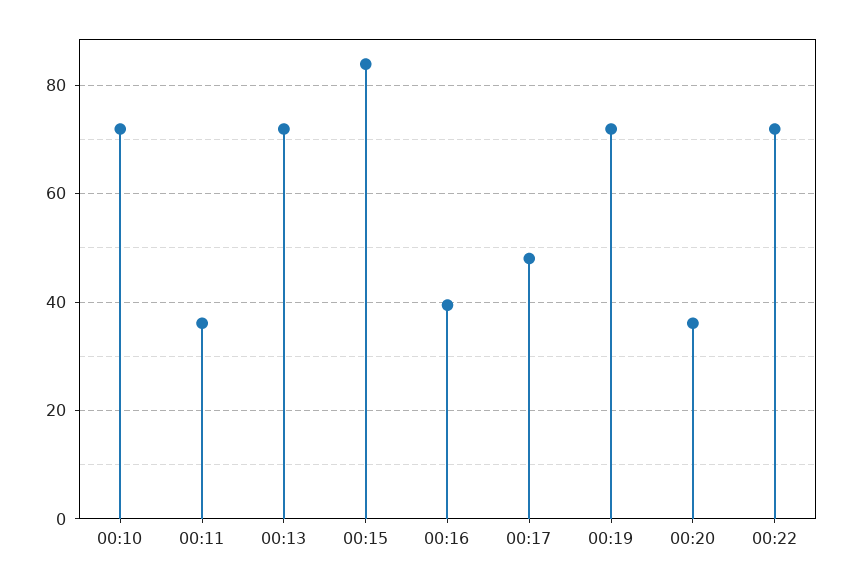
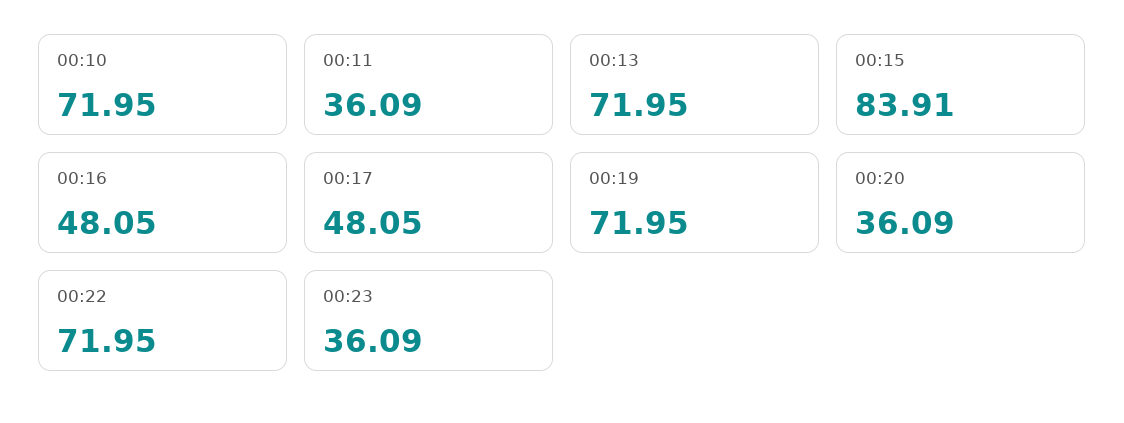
00:16: 40 -> 48.05
00:23: none -> 36.09

